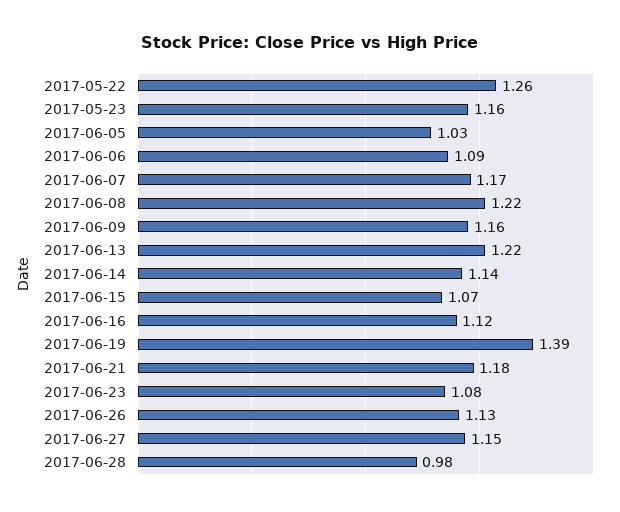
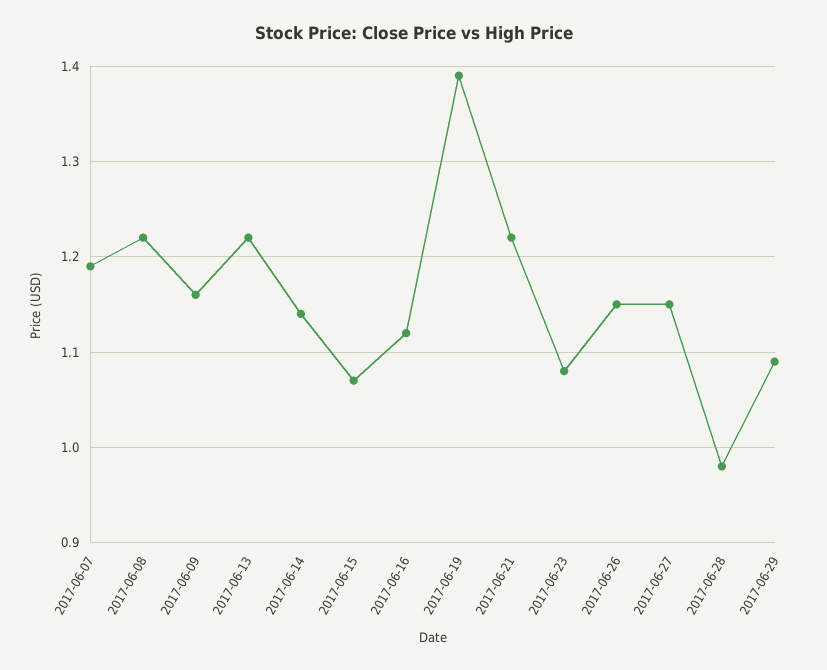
2017-05-22: 1.26 -> none
2017-05-23: 1.16 -> none
2017-06-05: 1.03 -> none
2017-06-06: 1.09 -> none
2017-06-07: 1.17 -> 1.19
2017-06-21: 1.18 -> 1.22
2017-06-26: 1.13 -> 1.15
2017-06-29: none -> 1.09

